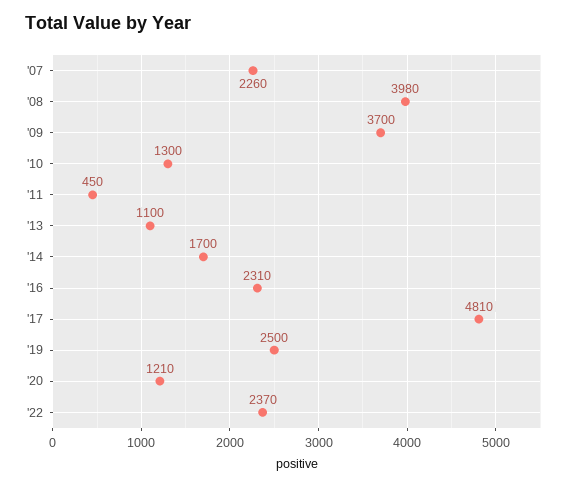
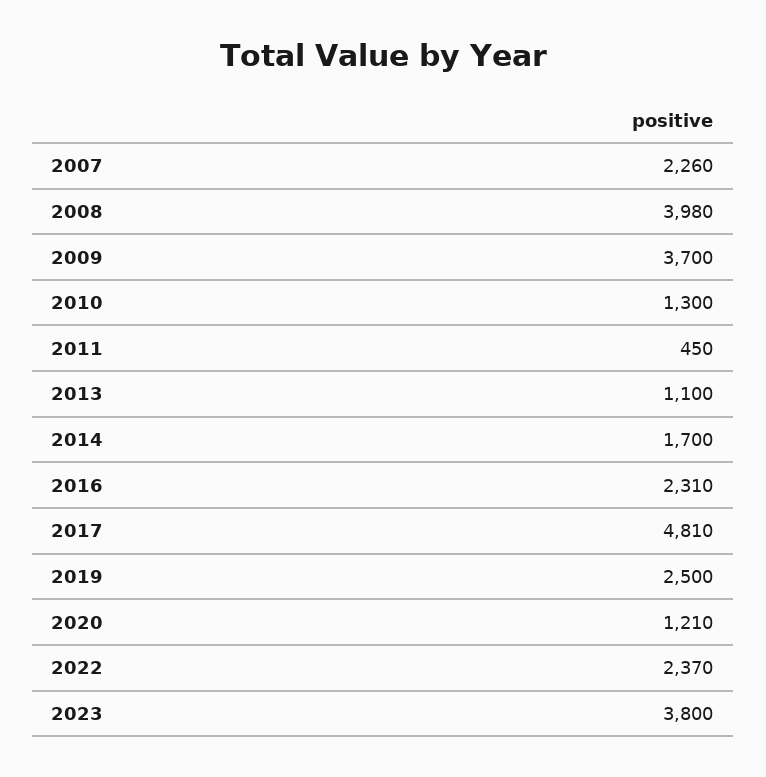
2023: none -> 3800

